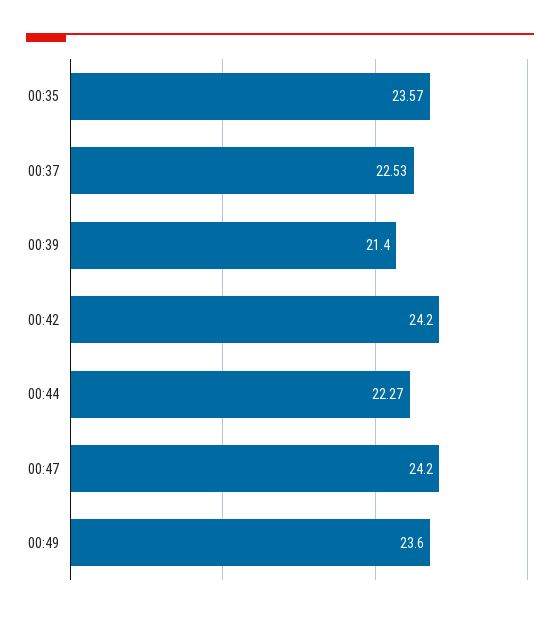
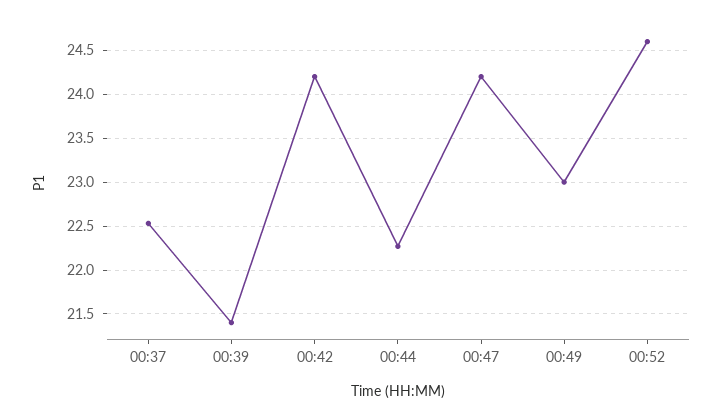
00:35: 23.57 -> none
00:49: 23.6 -> 23
00:52: none -> 24.6

